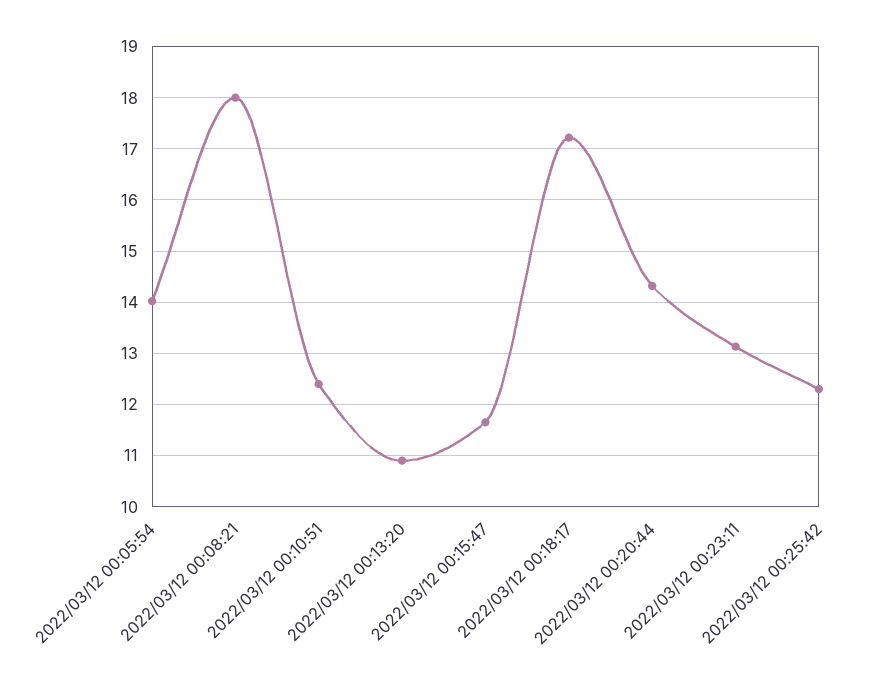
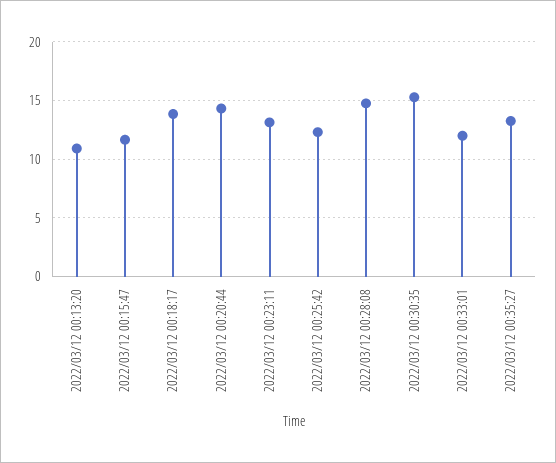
2022/03/12 00:05:54: 14 -> none
2022/03/12 00:08:21: 18 -> none
2022/03/12 00:10:51: 12.4 -> none
2022/03/12 00:18:17: 17.2 -> 14
2022/03/12 00:28:08: none -> 15
2022/03/12 00:30:35: none -> 15
2022/03/12 00:33:01: none -> 12
2022/03/12 00:35:27: none -> 13

